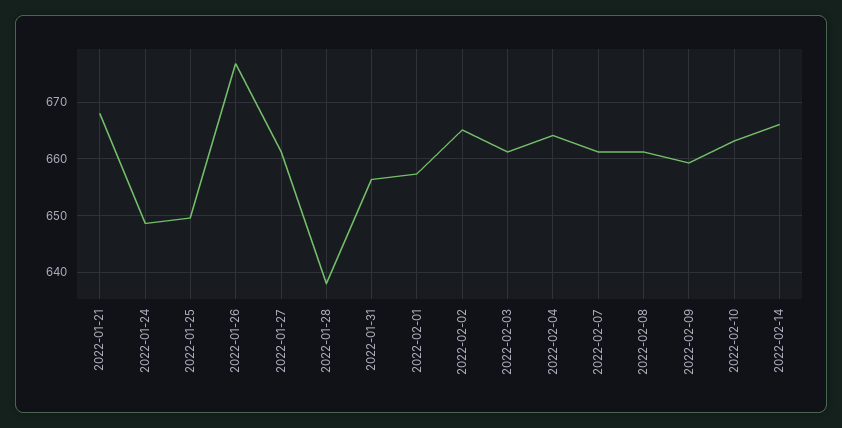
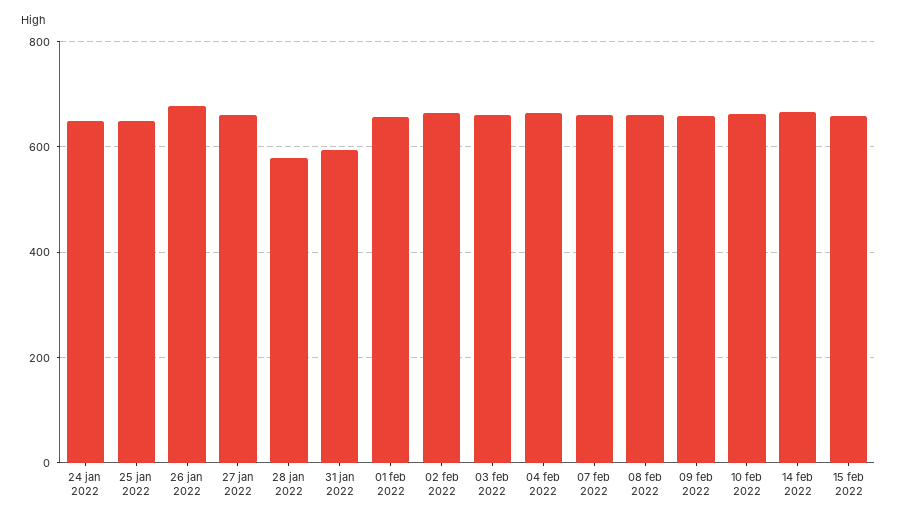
2022-01-21: 668 -> none
2022-01-28: 638 -> 580
2022-01-31: 656 -> 600
15 feb 2022: none -> 660

